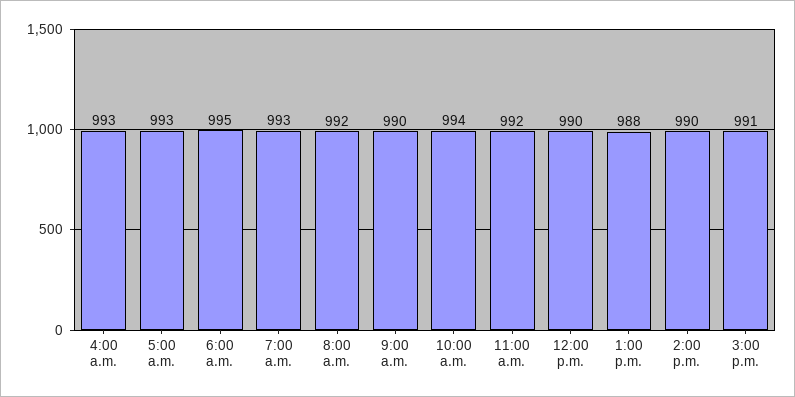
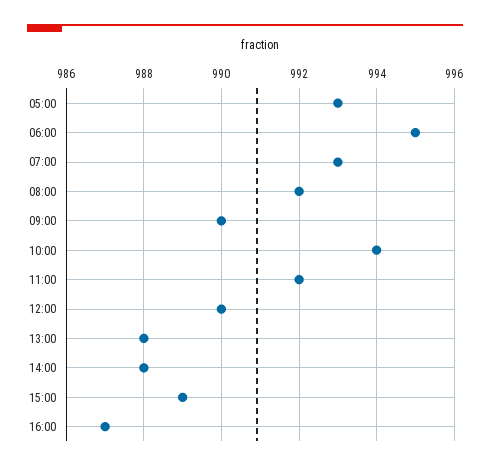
4:00 a.m.: 993 -> none
2:00 p.m.: 990 -> 988
3:00 p.m.: 991 -> 989
16:00: none -> 987

